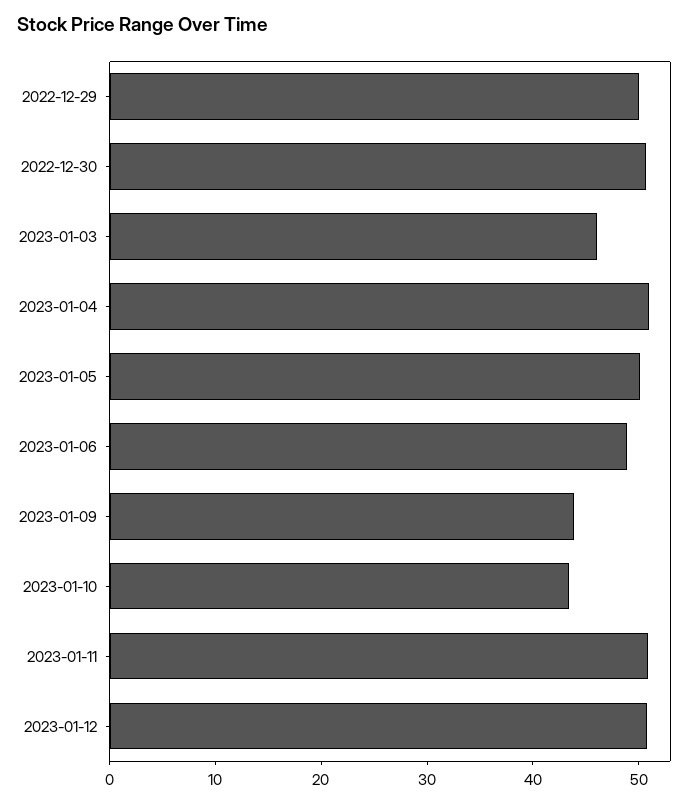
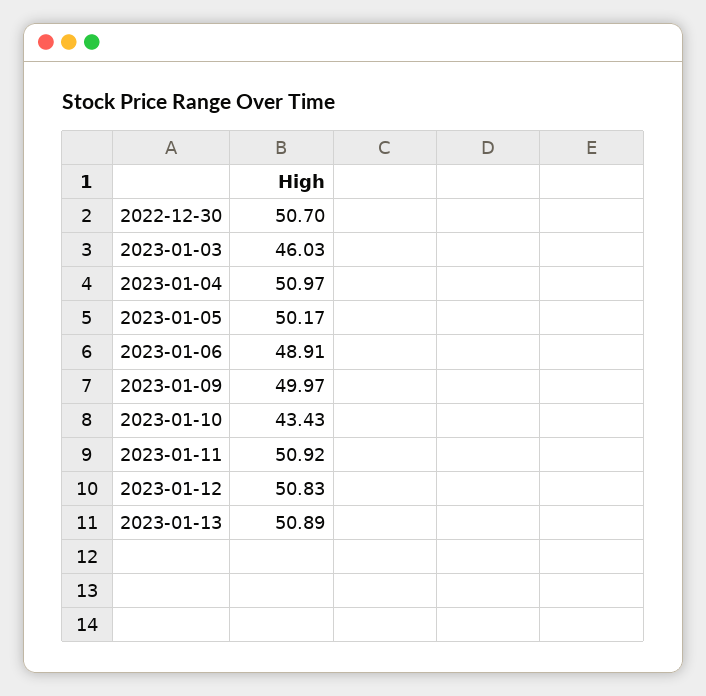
2022-12-29: 50 -> none
2023-01-09: 44 -> 49.97
2023-01-13: none -> 50.89

